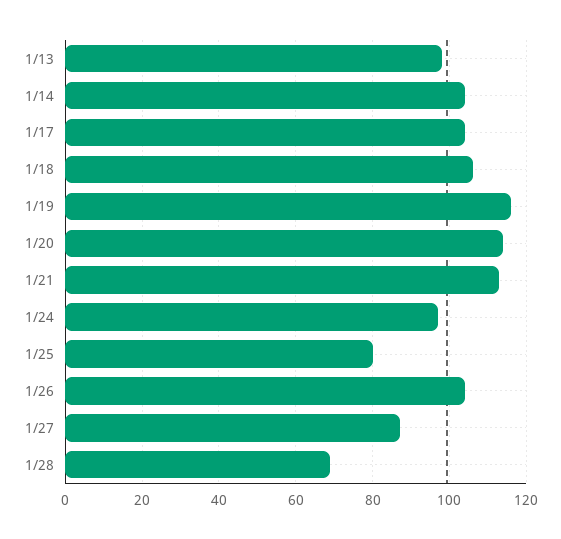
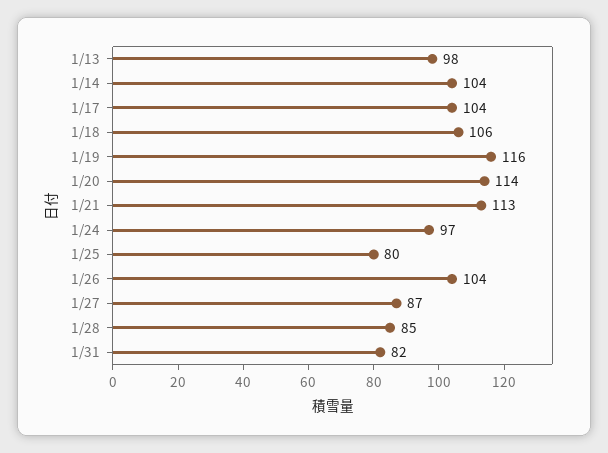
1/28: 70 -> 85
1/31: none -> 82

